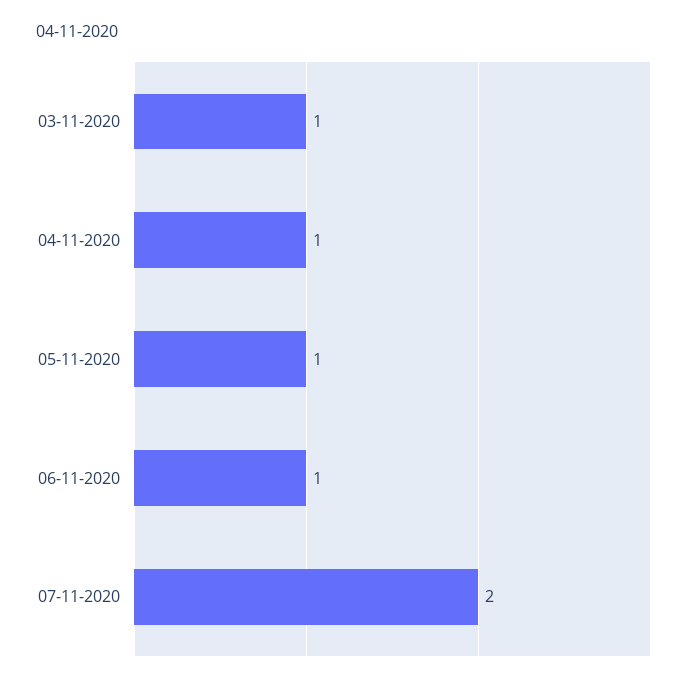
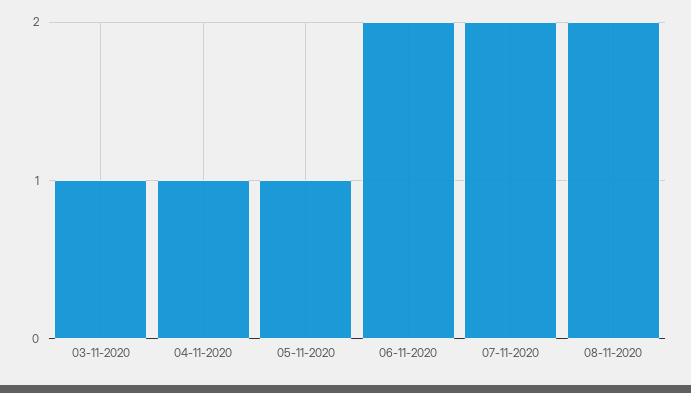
06-11-2020: 1 -> 2
08-11-2020: none -> 2

